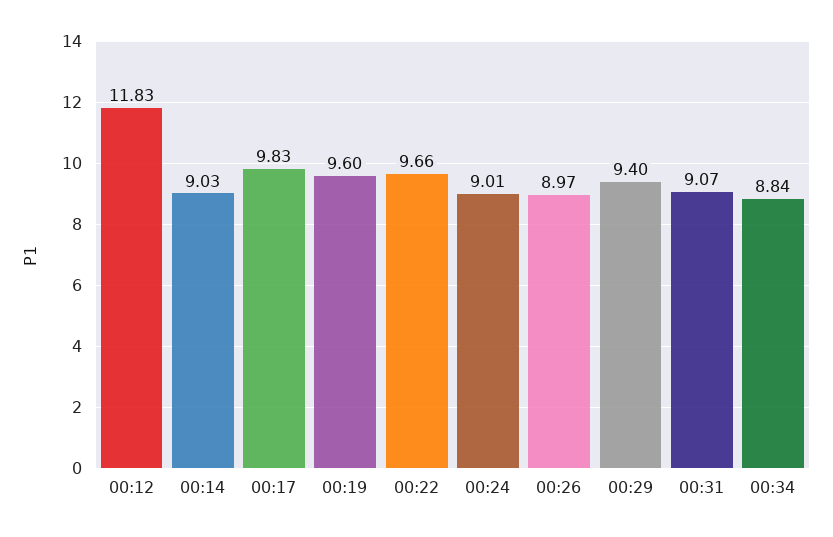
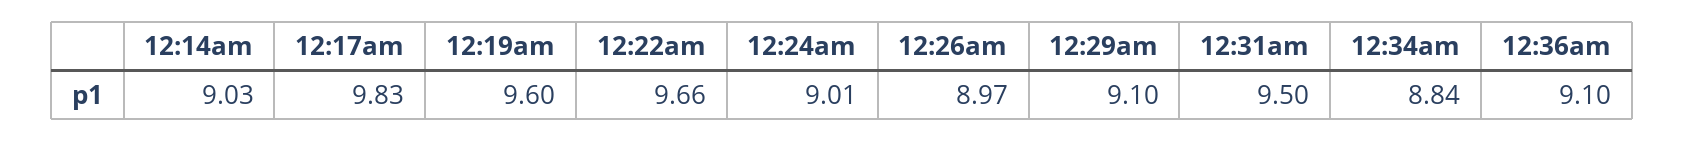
00:12: 11.83 -> none
00:29: 9.4 -> 9.1
00:31: 9.07 -> 9.5
12:36am: none -> 9.1

